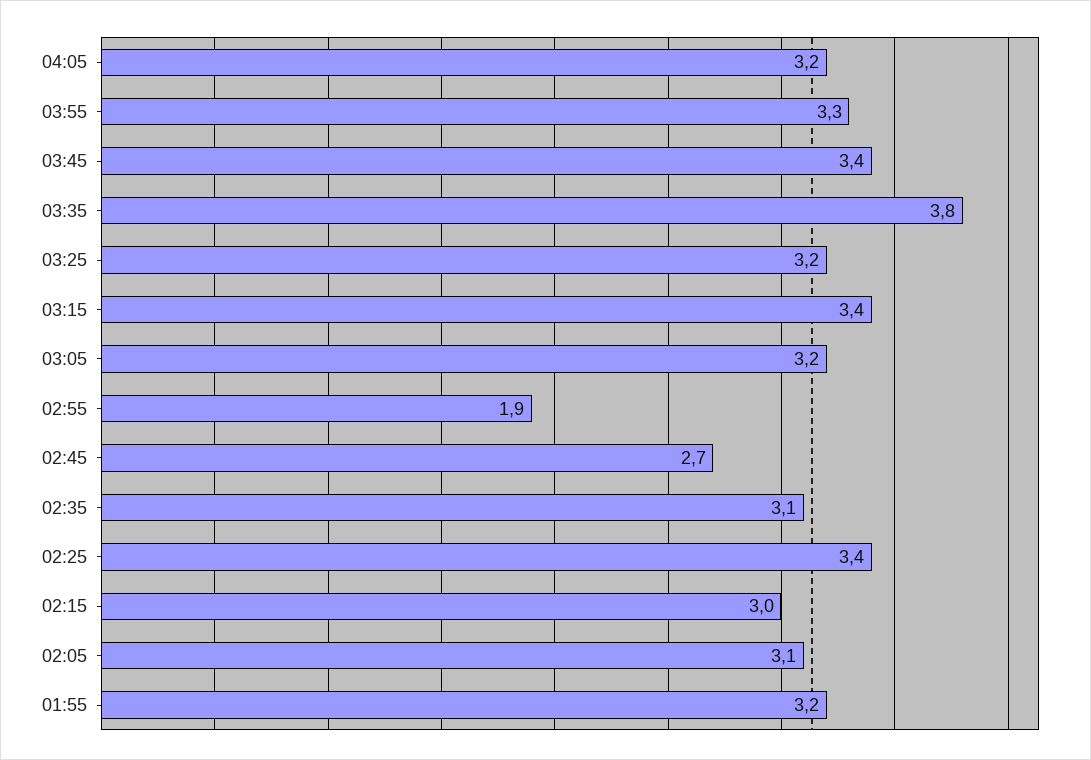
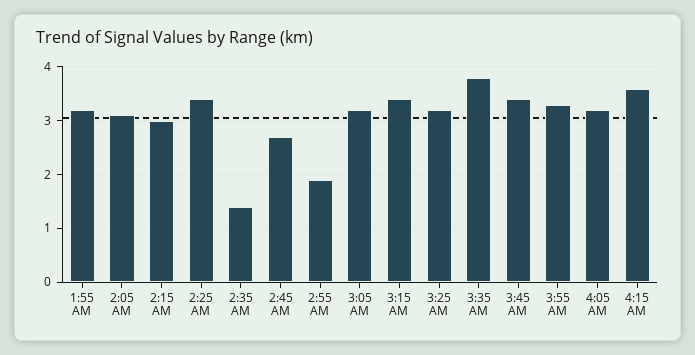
02:35: 3.1 -> 1.5
4:15 AM: none -> 3.5

